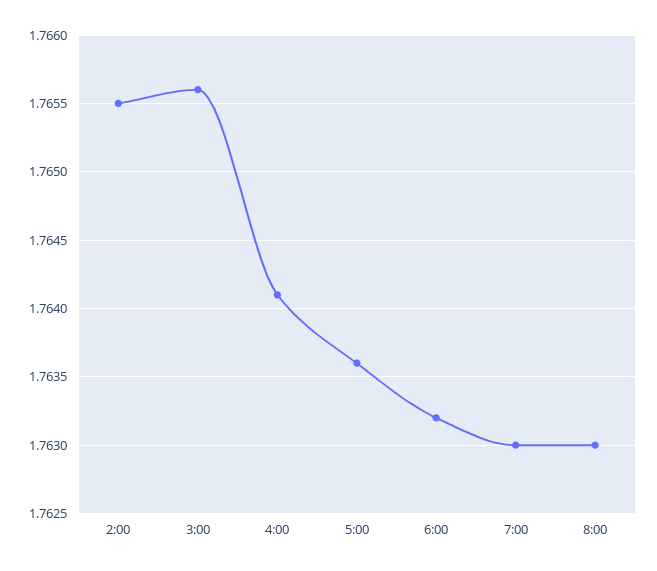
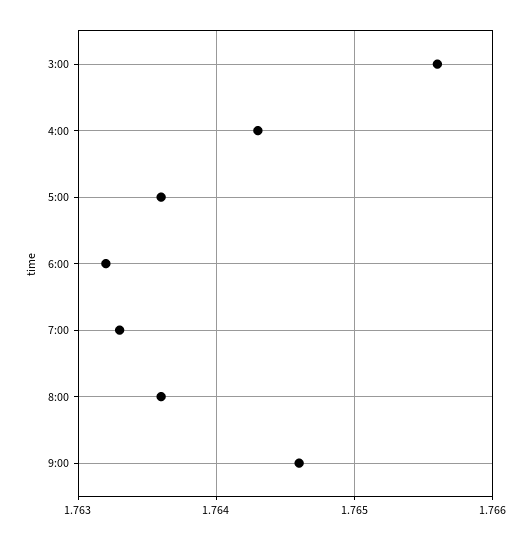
2:00: 1.7655 -> none
4:00: 1.7641 -> 1.7643
7:00: 1.763 -> 1.7633
8:00: 1.763 -> 1.7636
9:00: none -> 1.7646

